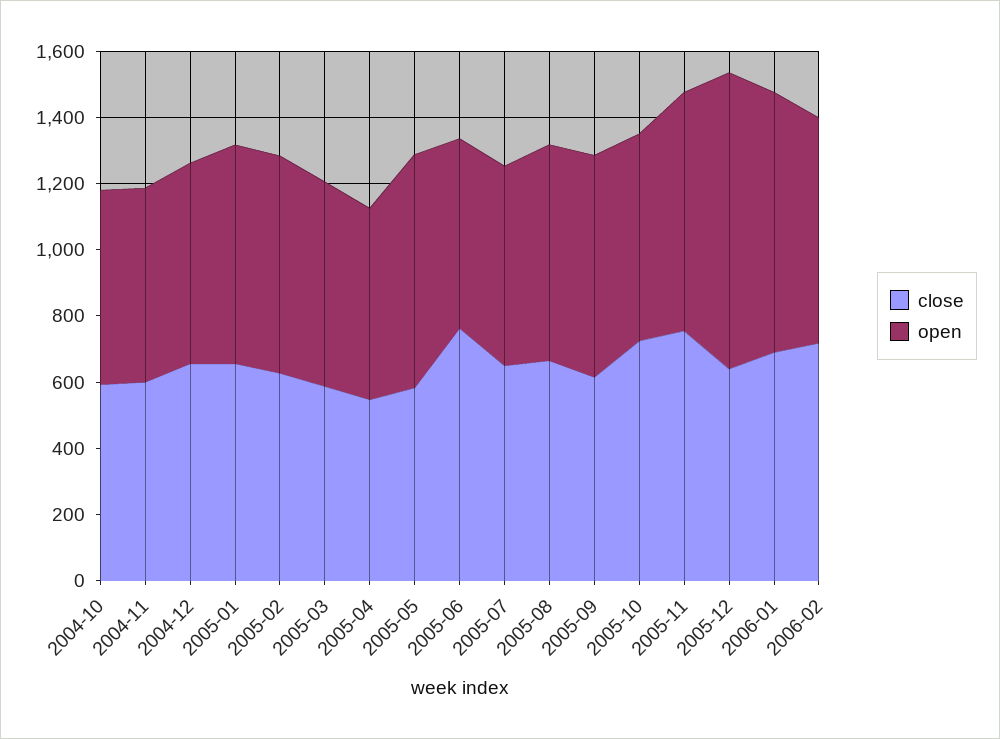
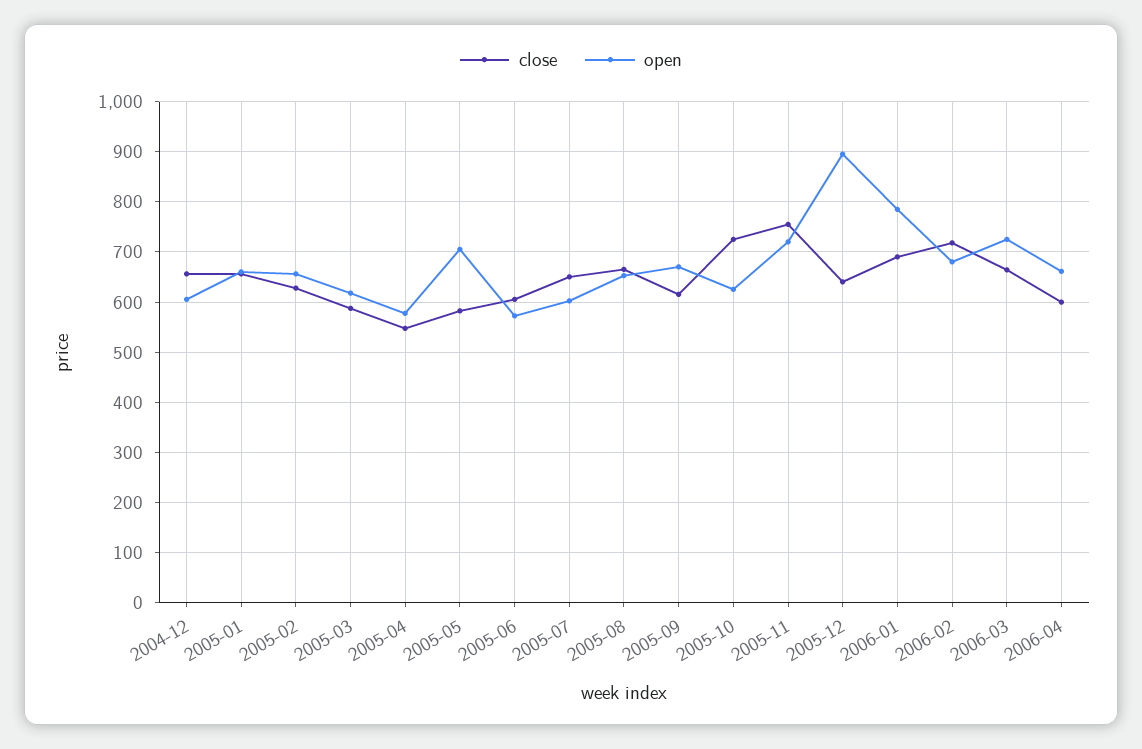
close, 2004-10: 600 -> none
open, 2004-10: 600 -> none
close, 2004-11: 600 -> none
open, 2004-11: 600 -> none
close, 2005-06: 750 -> 600
close, 2006-03: none -> 660
open, 2006-03: none -> 720
close, 2006-04: none -> 600
open, 2006-04: none -> 660

